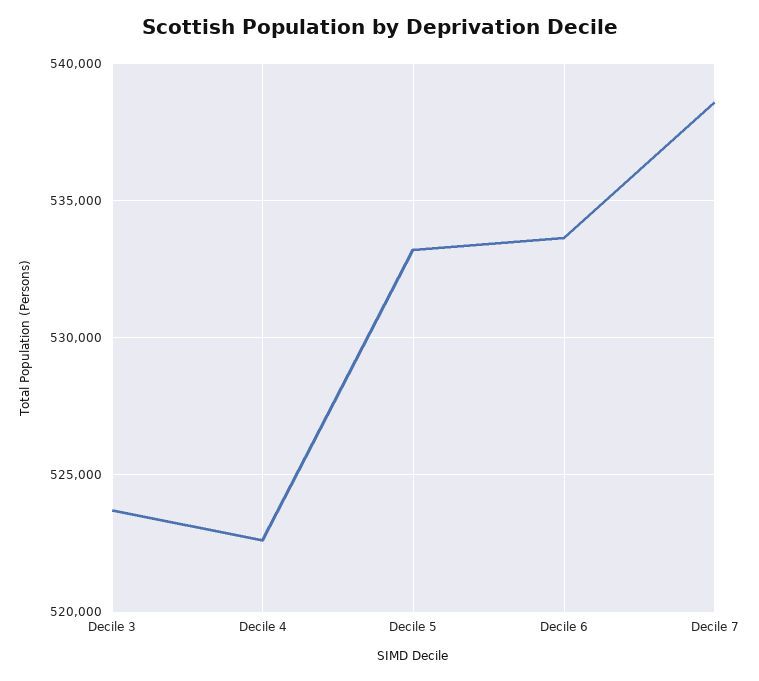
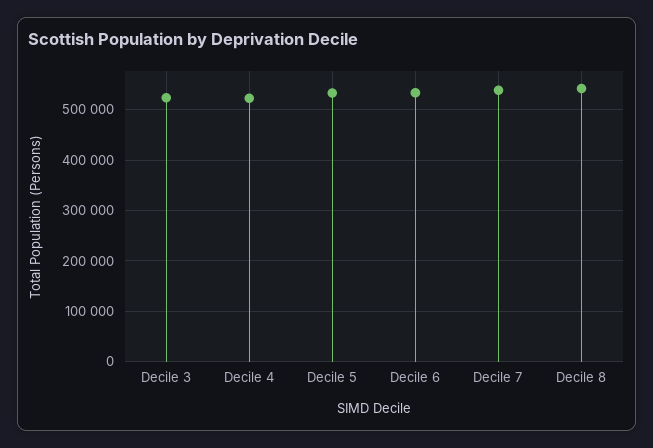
Decile 8: none -> 540000

